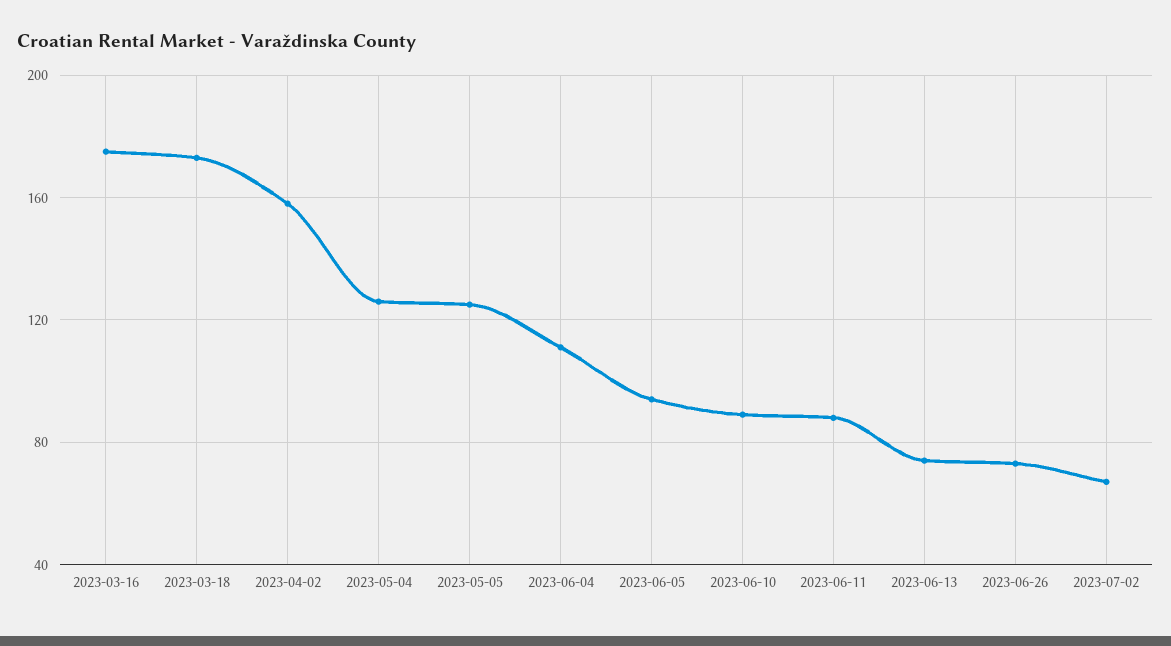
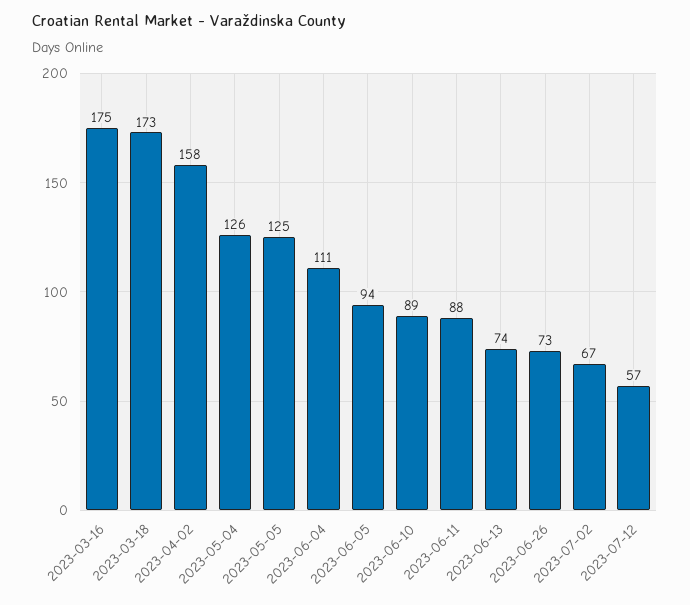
2023-07-12: none -> 57

